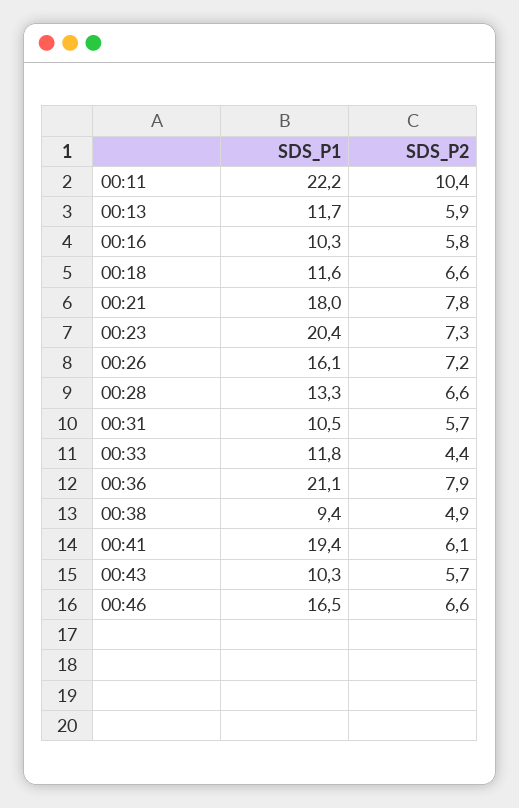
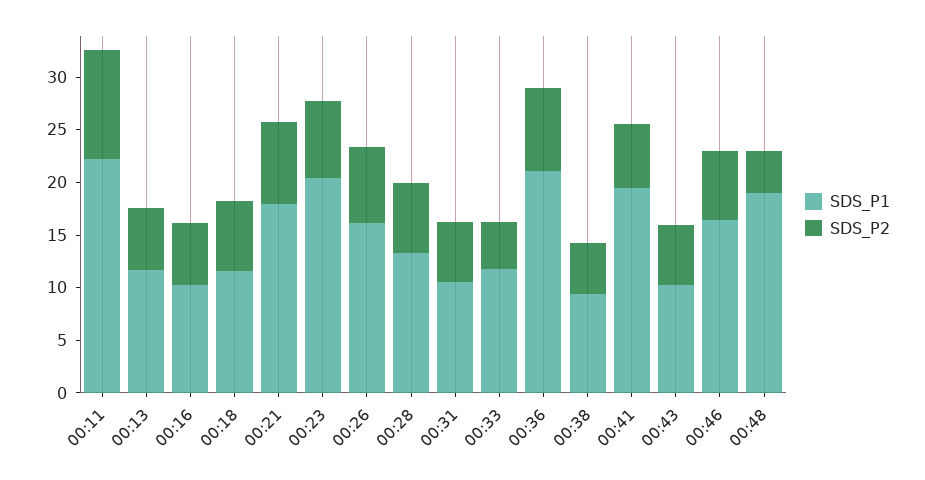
SDS_P1, 00:48: none -> 19
SDS_P2, 00:48: none -> 4

